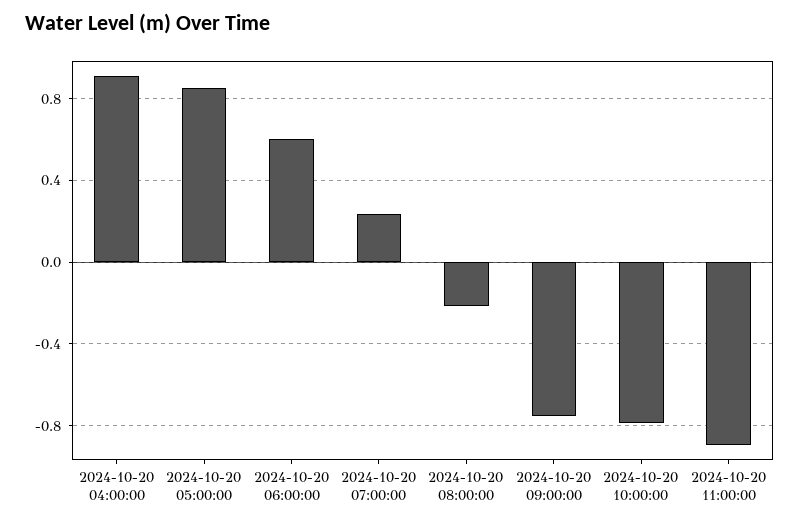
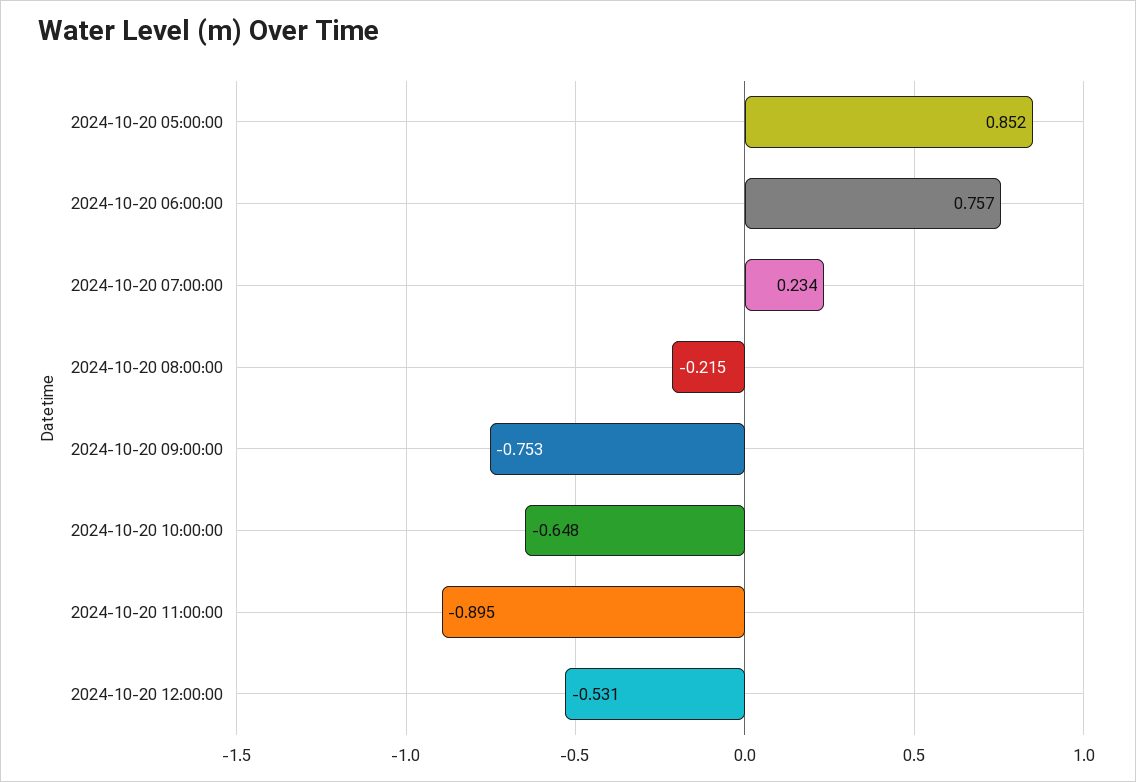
2024-10-20 04:00:00: 0.9 -> none
2024-10-20 06:00:00: 0.6 -> 0.757
2024-10-20 10:00:00: -0.8 -> -0.648
2024-10-20 12:00:00: none -> -0.531

